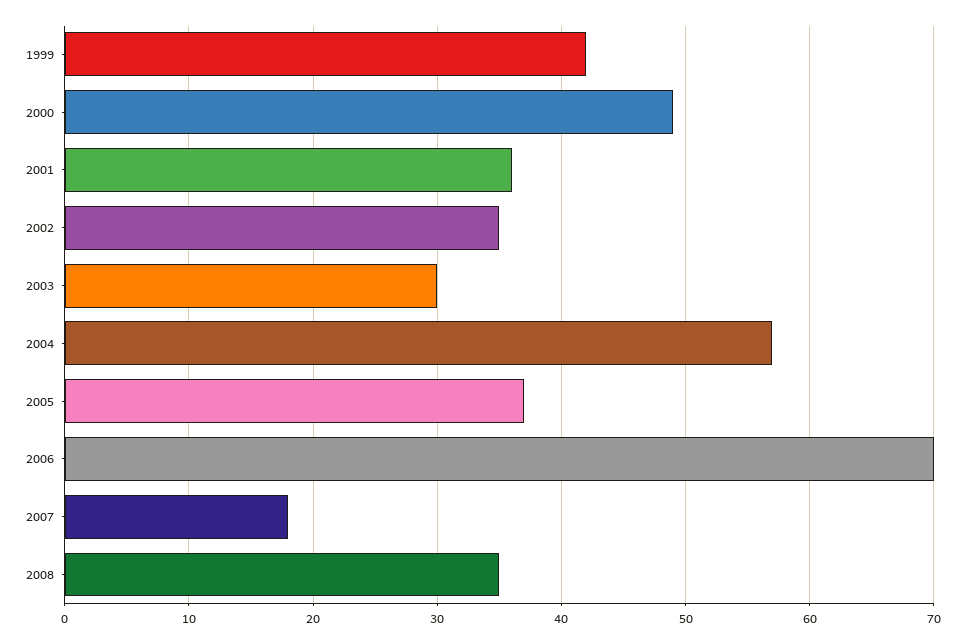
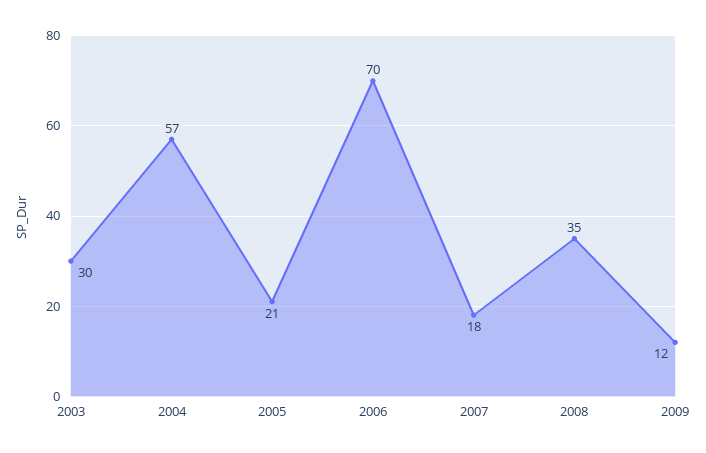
1999: 42 -> none
2000: 49 -> none
2001: 36 -> none
2002: 35 -> none
2005: 37 -> 21
2009: none -> 12

